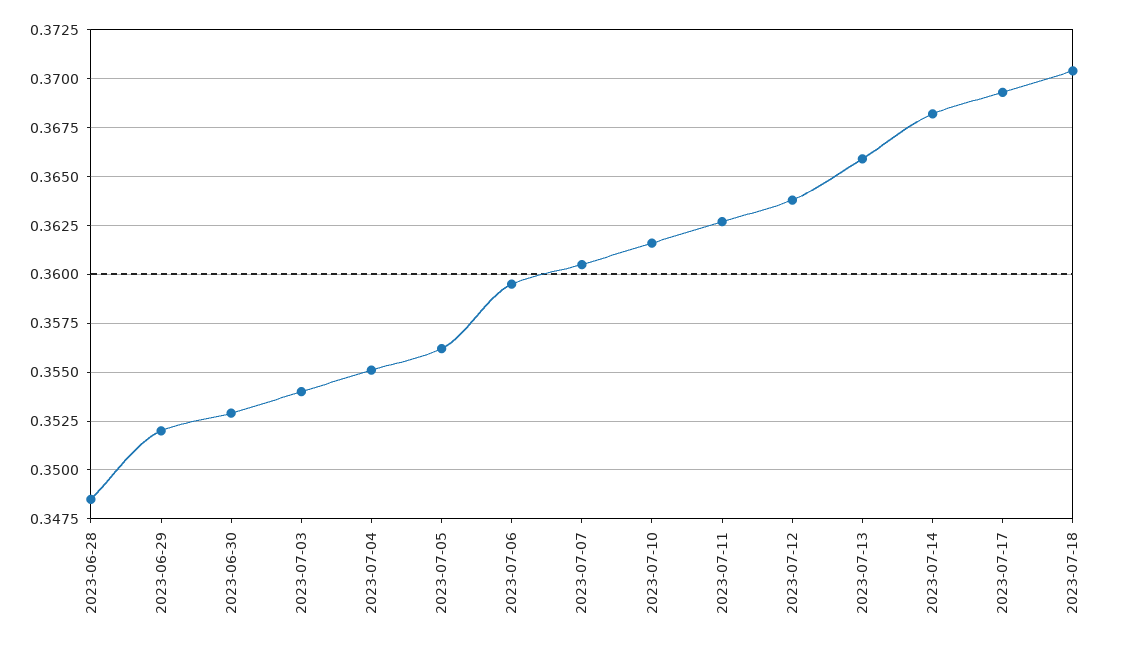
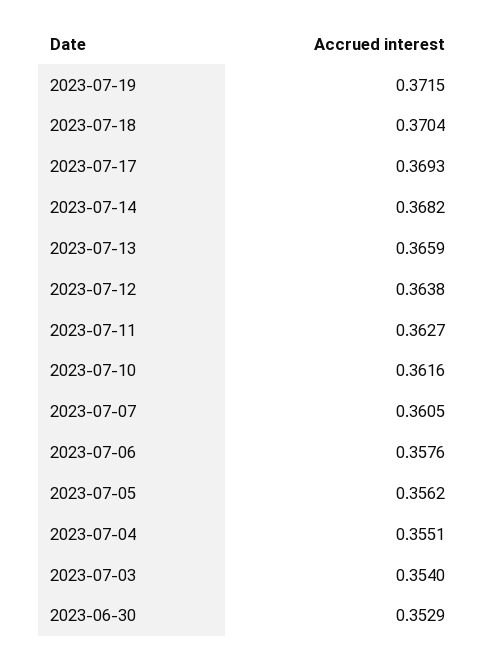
2023-06-28: 0.3485 -> none
2023-06-29: 0.352 -> none
2023-07-06: 0.3595 -> 0.3576
2023-07-19: none -> 0.3715

